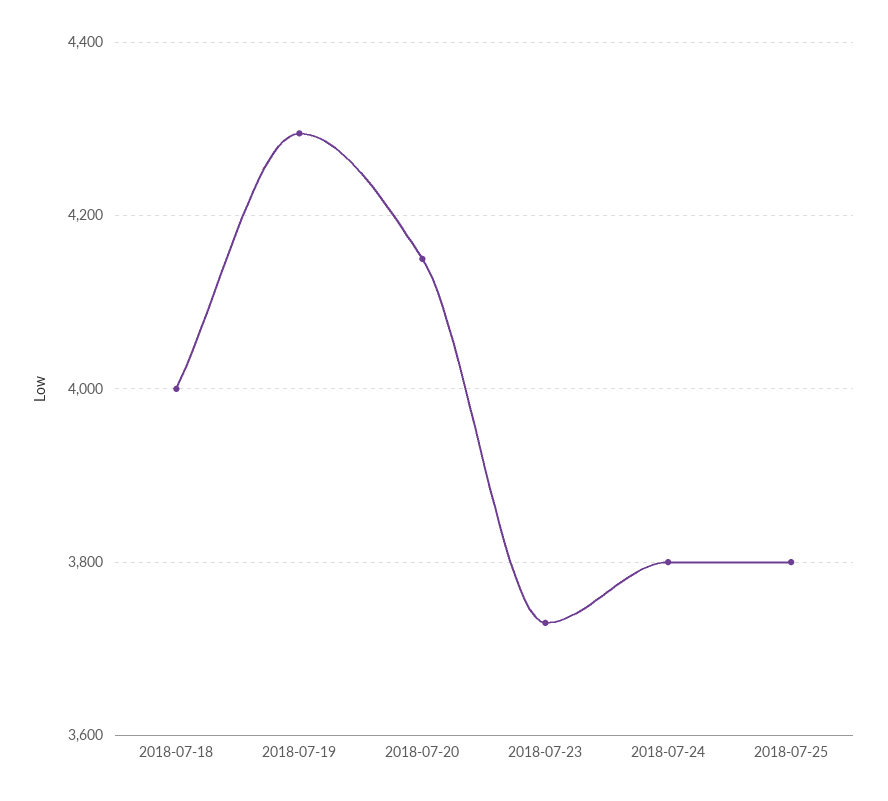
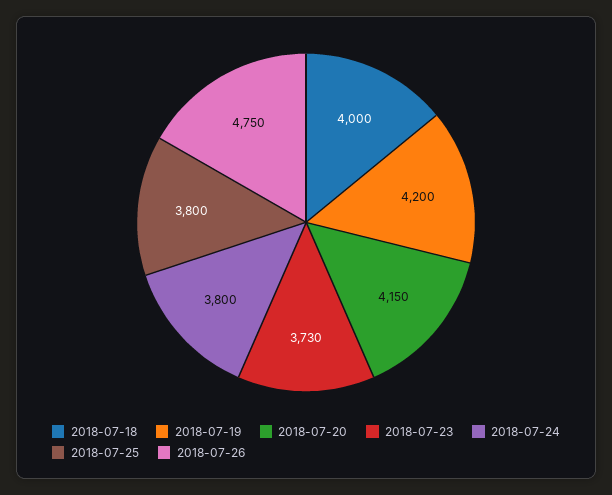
2018-07-19: 4300 -> 4200
2018-07-26: none -> 4750

